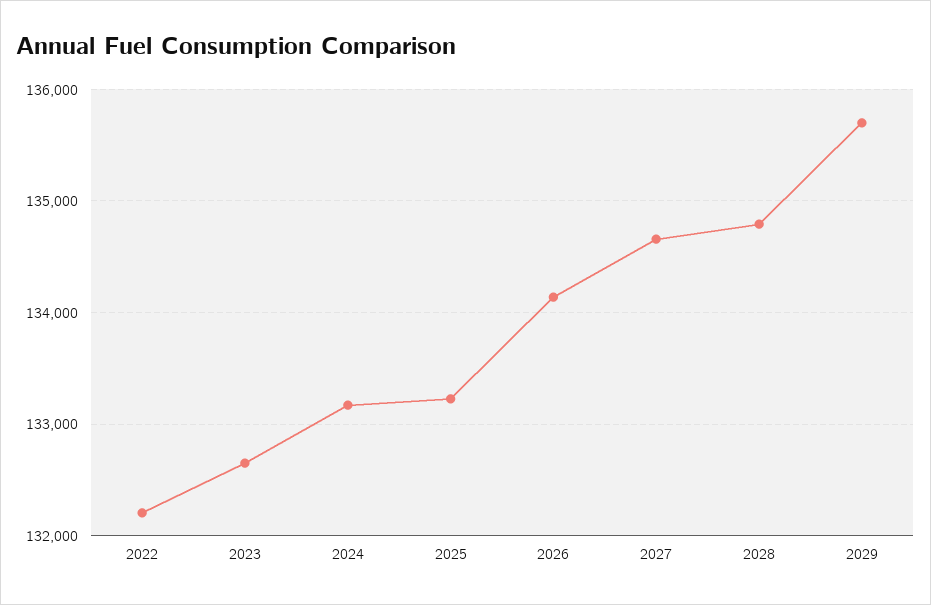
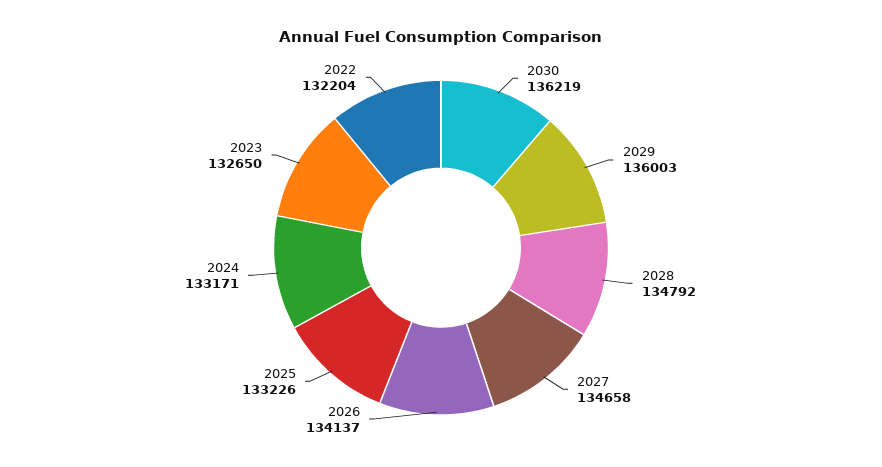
2029: 135700 -> 136003
2030: none -> 136219

